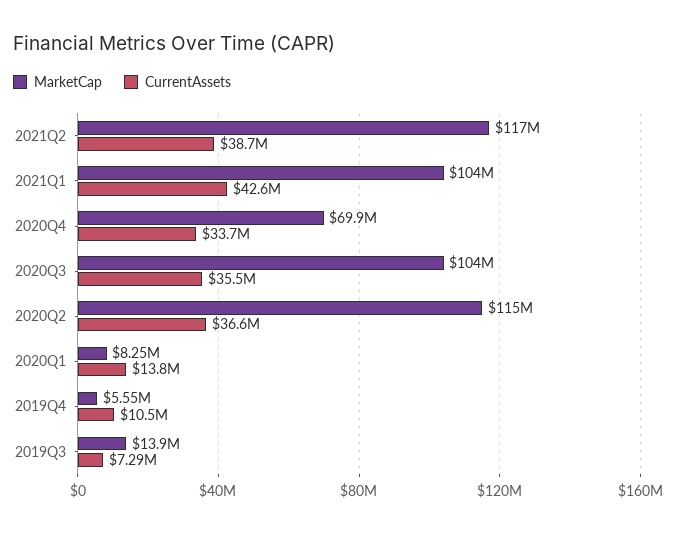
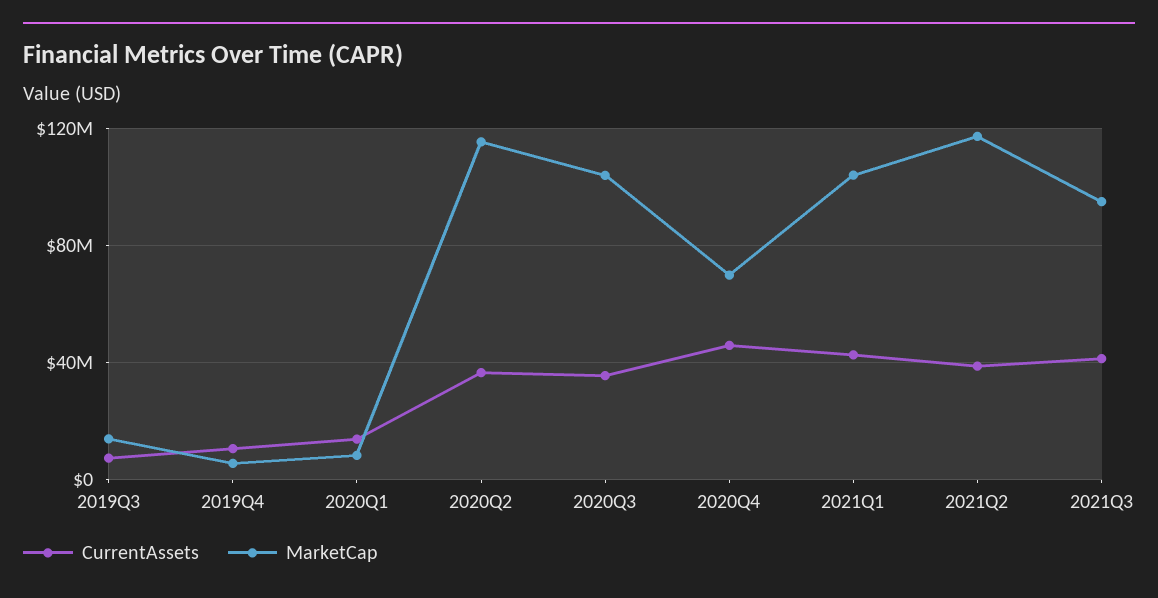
CurrentAssets, 2020Q4: 33700000 -> 45000000
CurrentAssets, 2021Q3: none -> 40000000
MarketCap, 2021Q3: none -> 95000000

